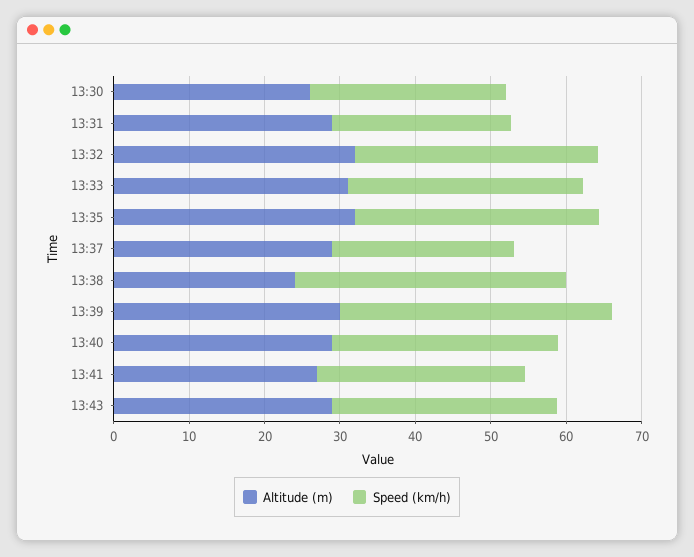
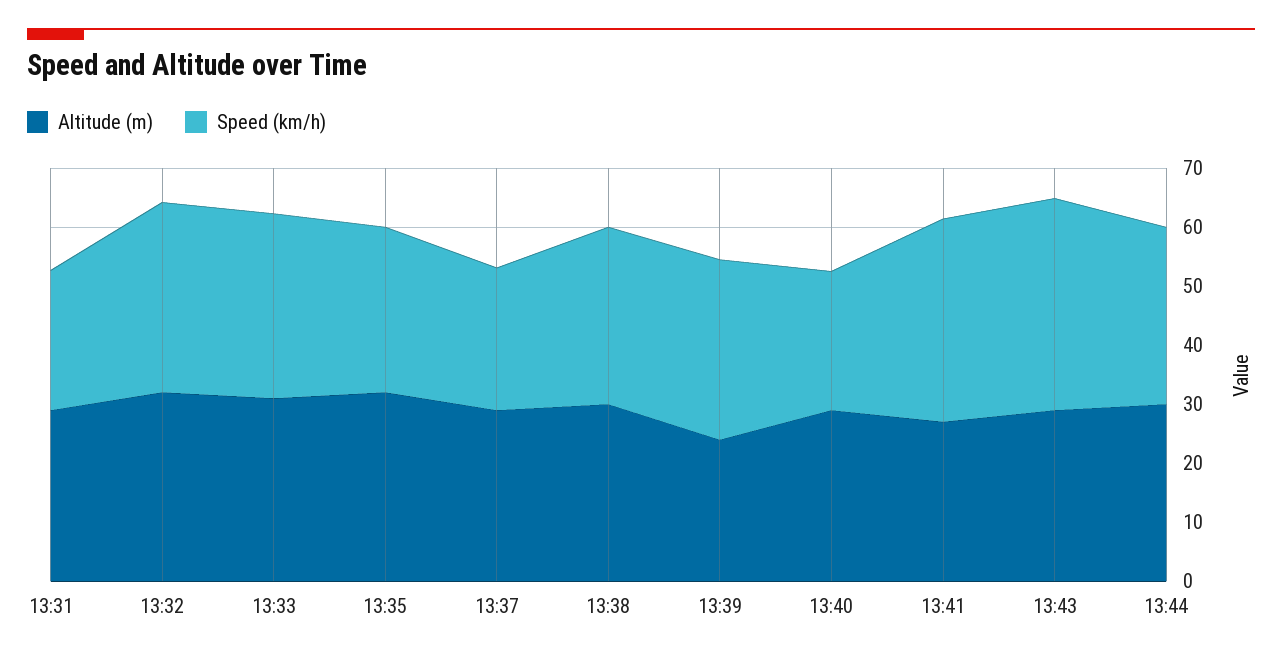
Altitude (m), 13:30: 26 -> none
Speed (km/h), 13:30: 26 -> none
Speed (km/h), 13:35: 32 -> 28
Altitude (m), 13:38: 24 -> 30
Speed (km/h), 13:38: 36 -> 30
Altitude (m), 13:39: 30 -> 24
Speed (km/h), 13:39: 36 -> 30
Speed (km/h), 13:40: 30 -> 24
Speed (km/h), 13:41: 28 -> 34
Speed (km/h), 13:43: 30 -> 36
Altitude (m), 13:44: none -> 30
Speed (km/h), 13:44: none -> 30

